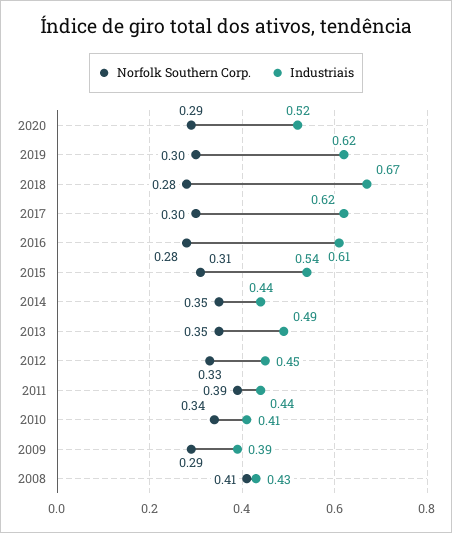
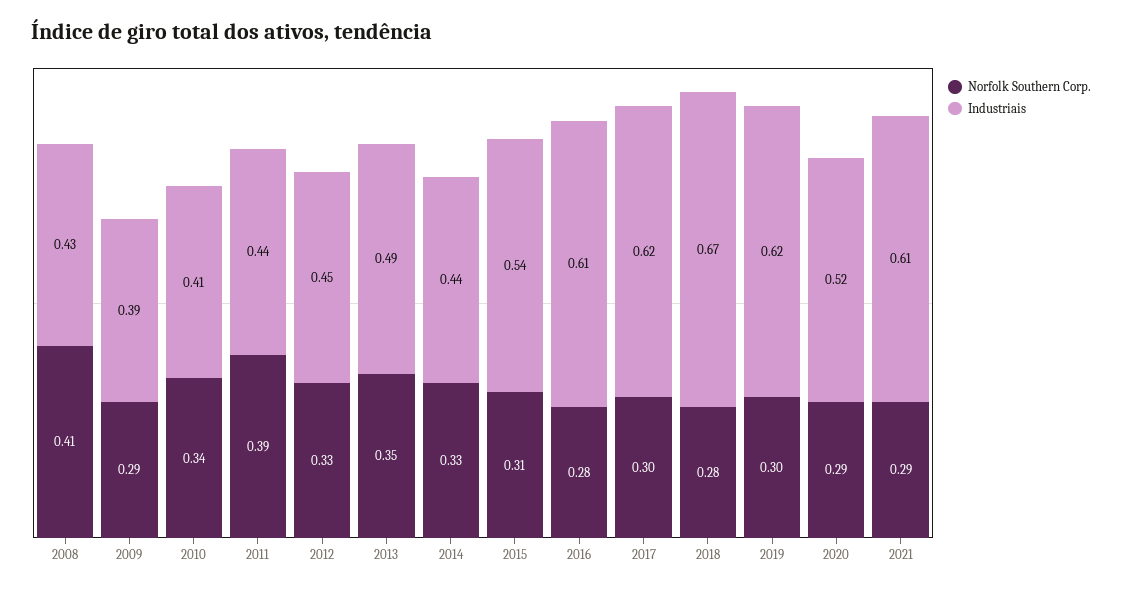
Norfolk Southern Corp., 2014: 0.35 -> 0.33
Norfolk Southern Corp., 2021: none -> 0.29
Industriais, 2021: none -> 0.61

